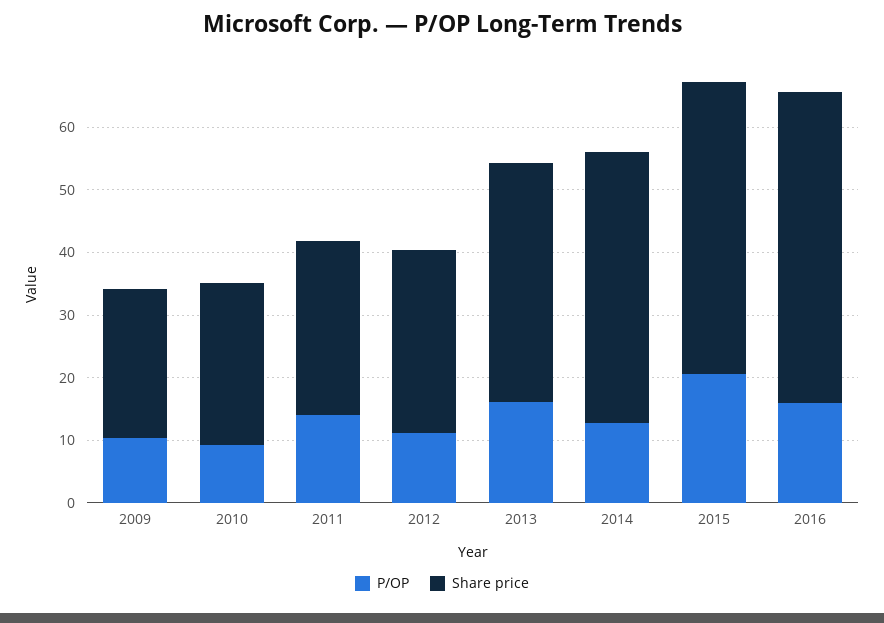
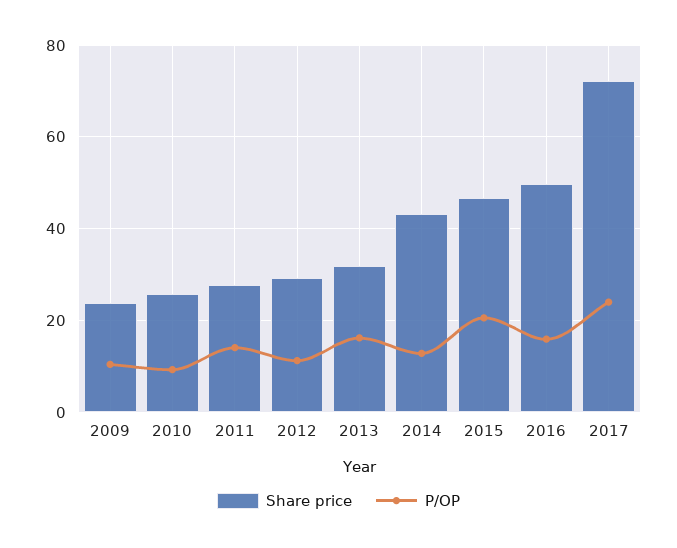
Share price, 2013: 38 -> 32
Share price, 2017: none -> 72
P/OP, 2017: none -> 24

